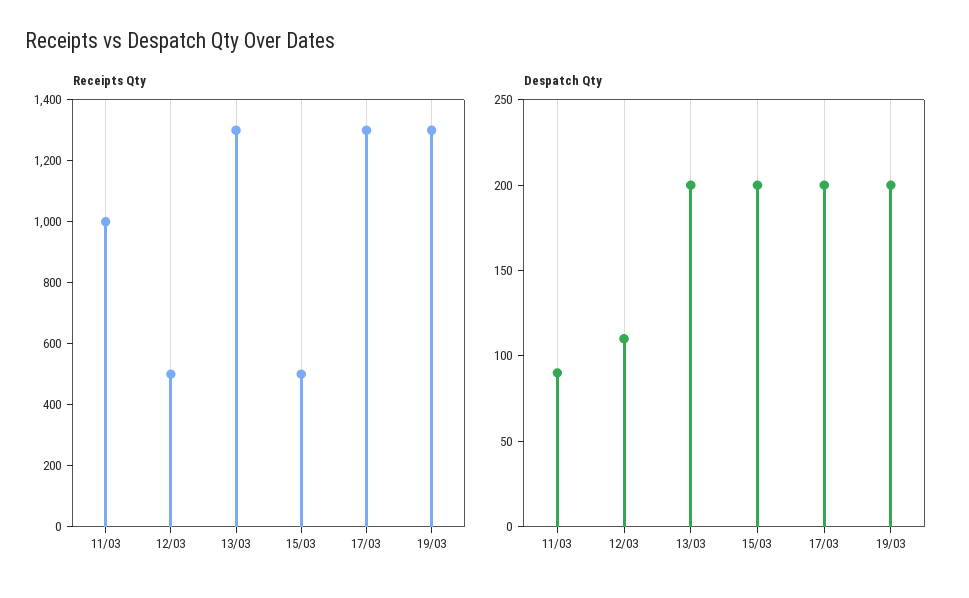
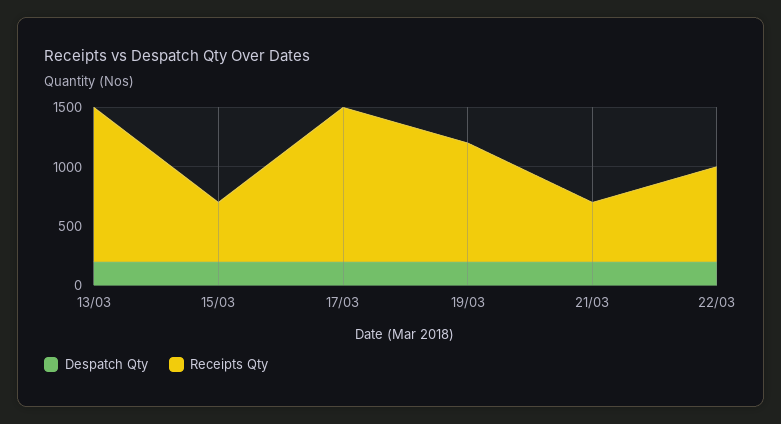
Receipts Qty, 11/03: 1000 -> none
Receipts Qty, 12/03: 500 -> none
Receipts Qty, 19/03: 1300 -> 1000
Despatch Qty, 11/03: 90 -> none
Despatch Qty, 12/03: 110 -> none
Despatch Qty, 21/03: none -> 200
Receipts Qty, 21/03: none -> 500
Despatch Qty, 22/03: none -> 200
Receipts Qty, 22/03: none -> 800

